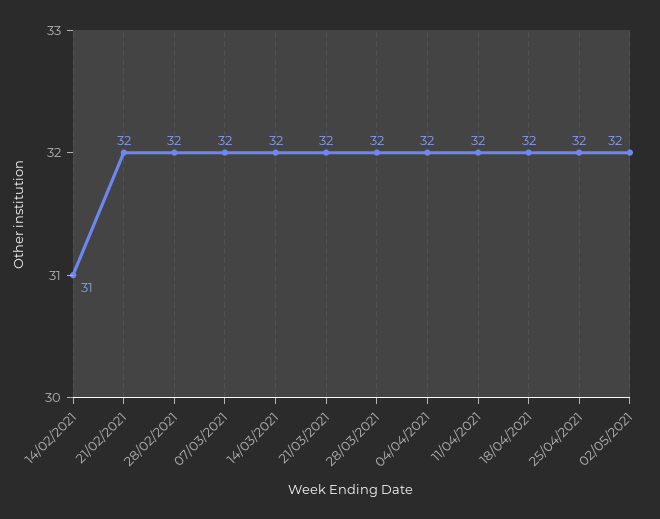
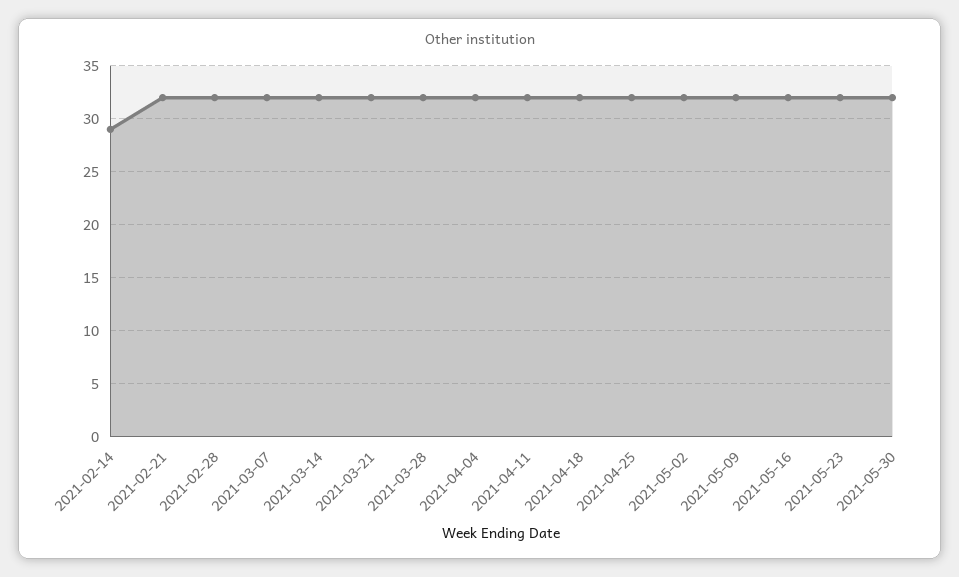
14/02/2021: 31 -> 29
2021-05-09: none -> 32
2021-05-16: none -> 32
2021-05-23: none -> 32
2021-05-30: none -> 32

